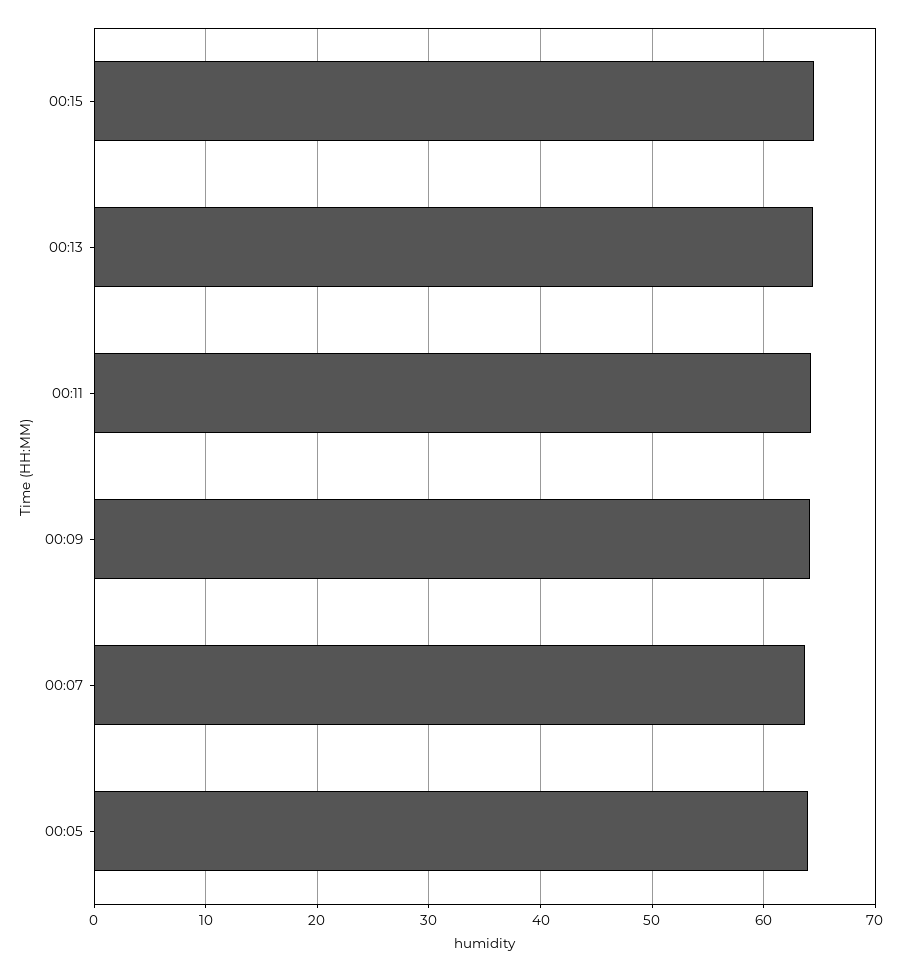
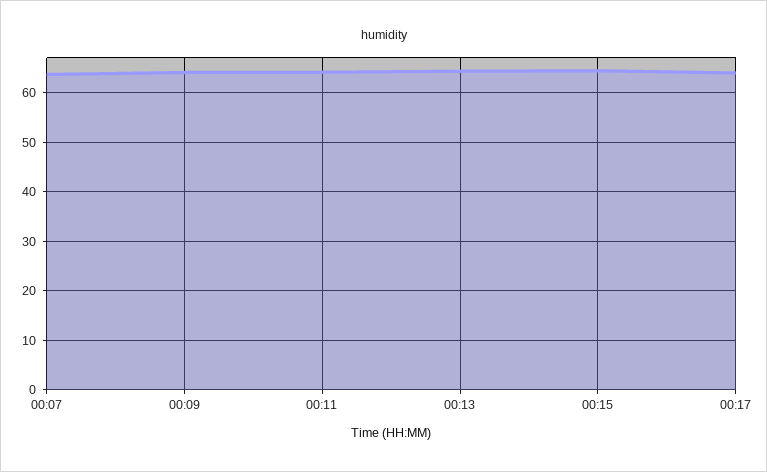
00:05: 64 -> none
00:17: none -> 64

